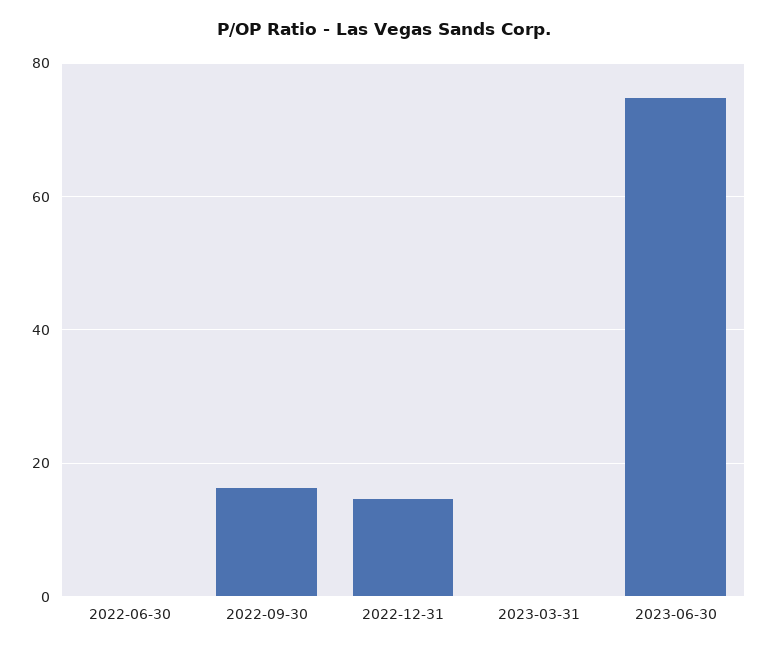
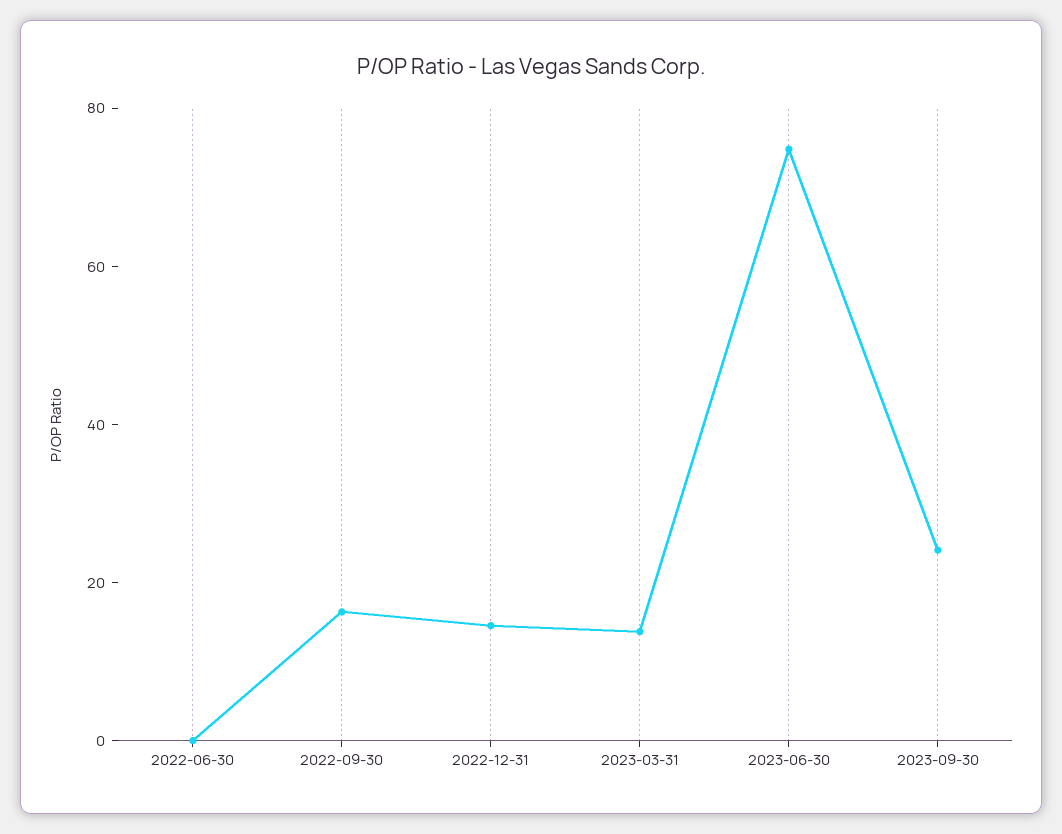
2023-03-31: 0 -> 15
2023-09-30: none -> 25

